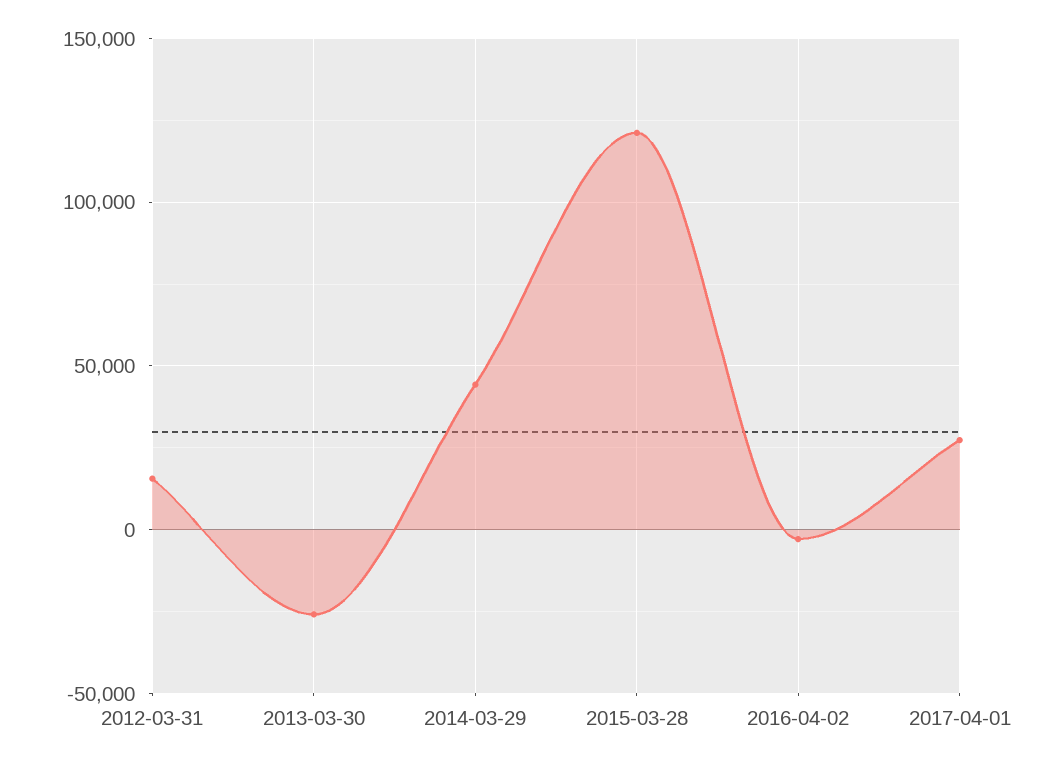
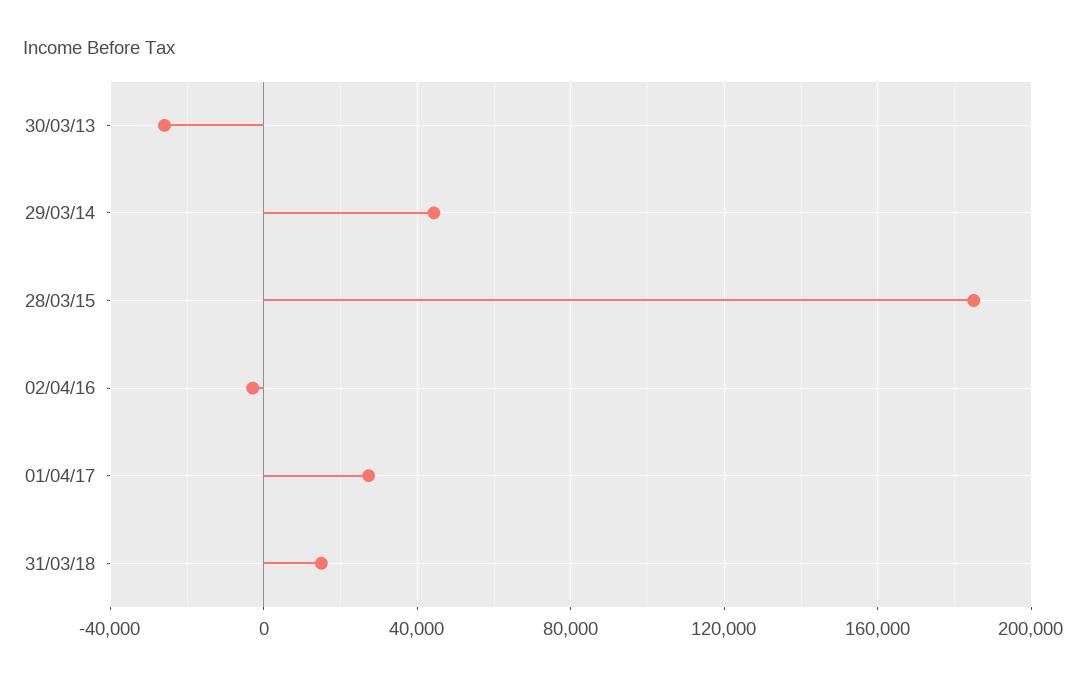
2012-03-31: 15000 -> none
2015-03-28: 120000 -> 185000
31/03/18: none -> 15000

